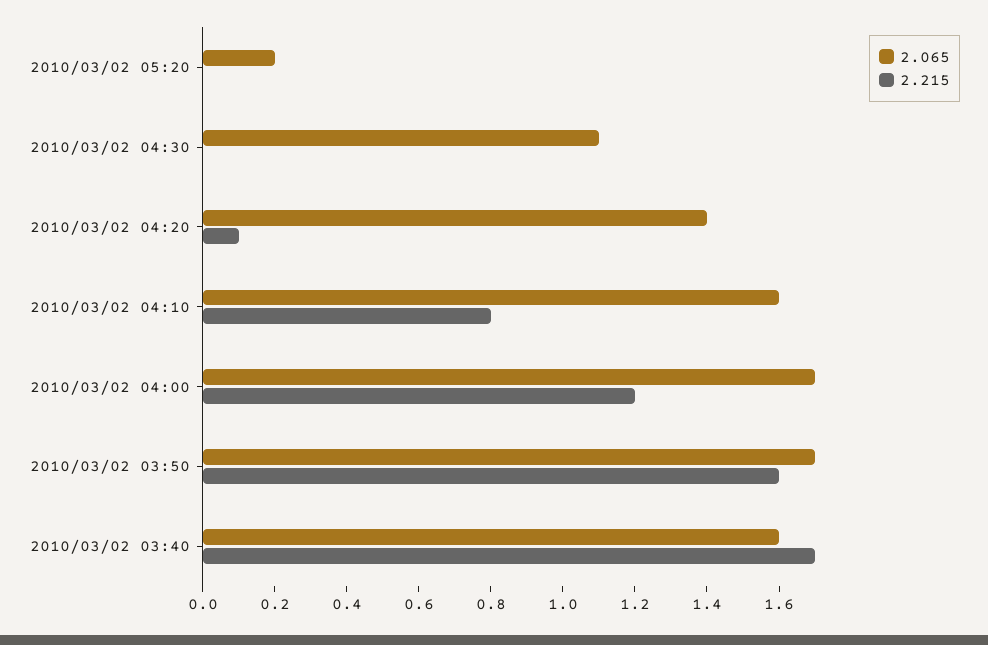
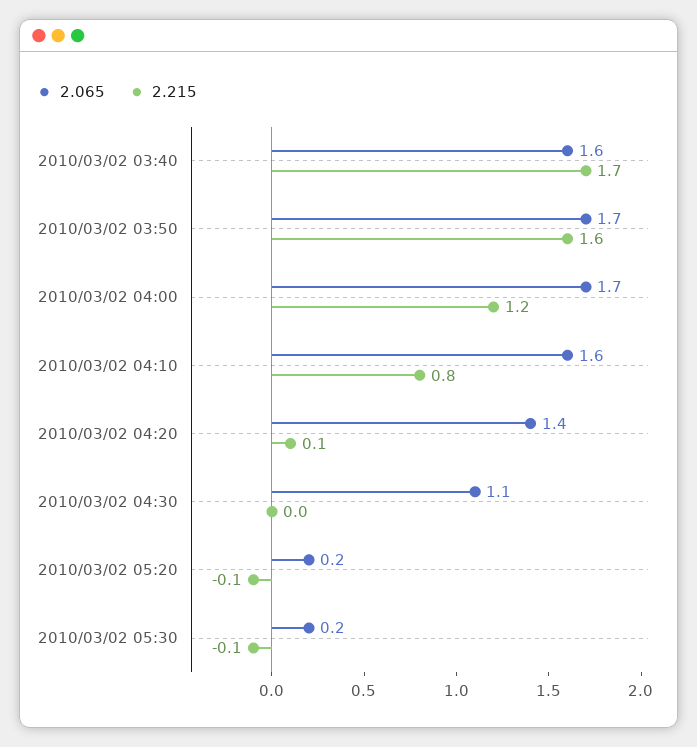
2.215, 2010/03/02 05:20: 0 -> -0.1
2.065, 2010/03/02 05:30: none -> 0.2
2.215, 2010/03/02 05:30: none -> -0.1

